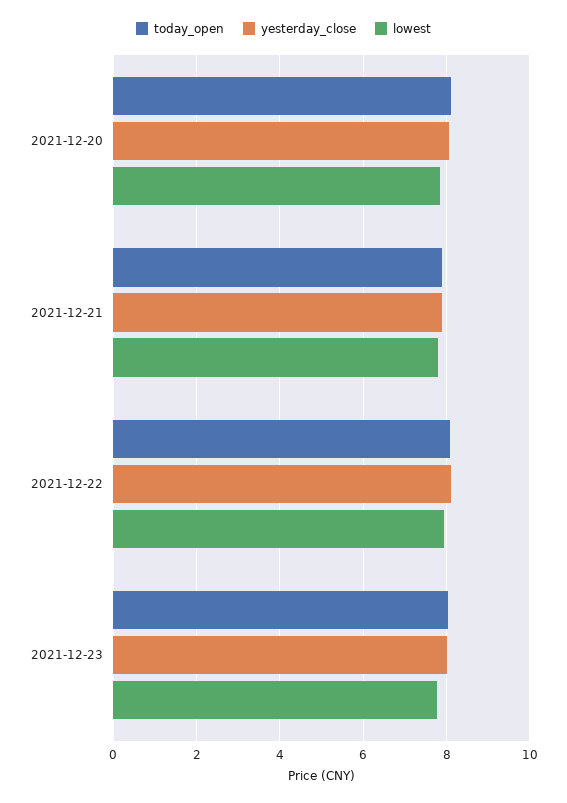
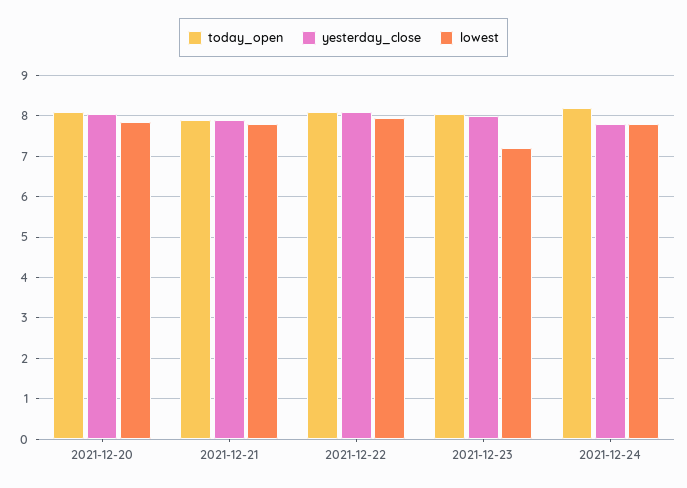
lowest, 2021-12-23: 7.8 -> 7.2
today_open, 2021-12-24: none -> 8.2
yesterday_close, 2021-12-24: none -> 7.8
lowest, 2021-12-24: none -> 7.8

